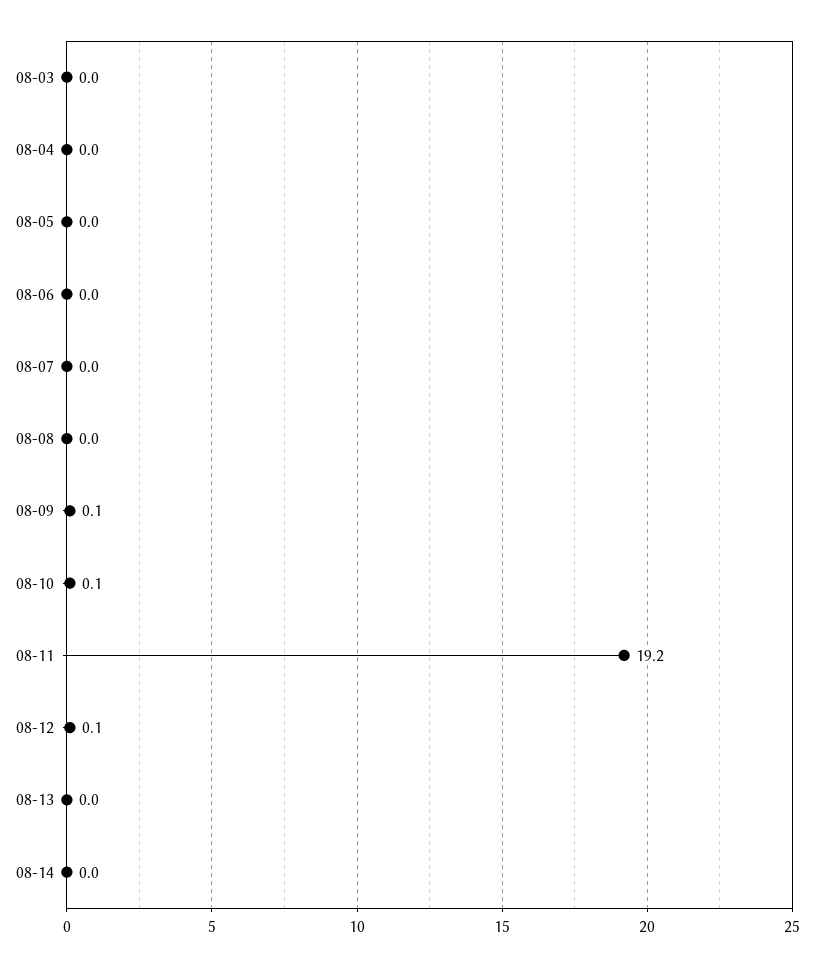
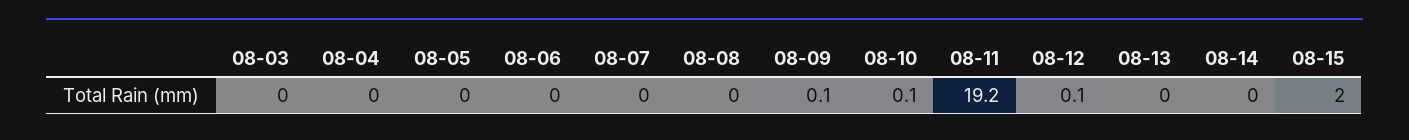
08-15: none -> 2

